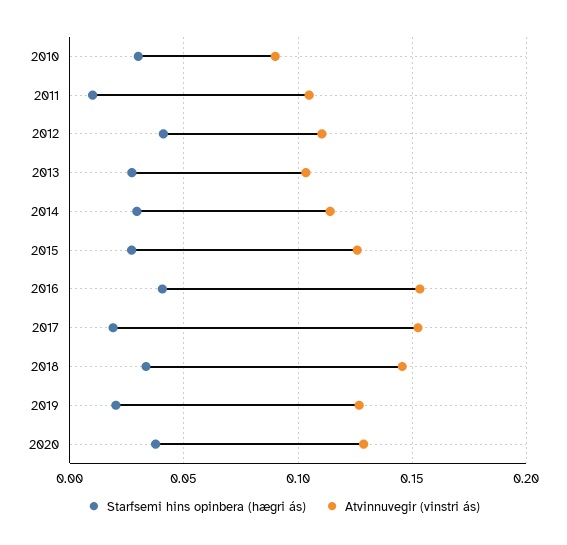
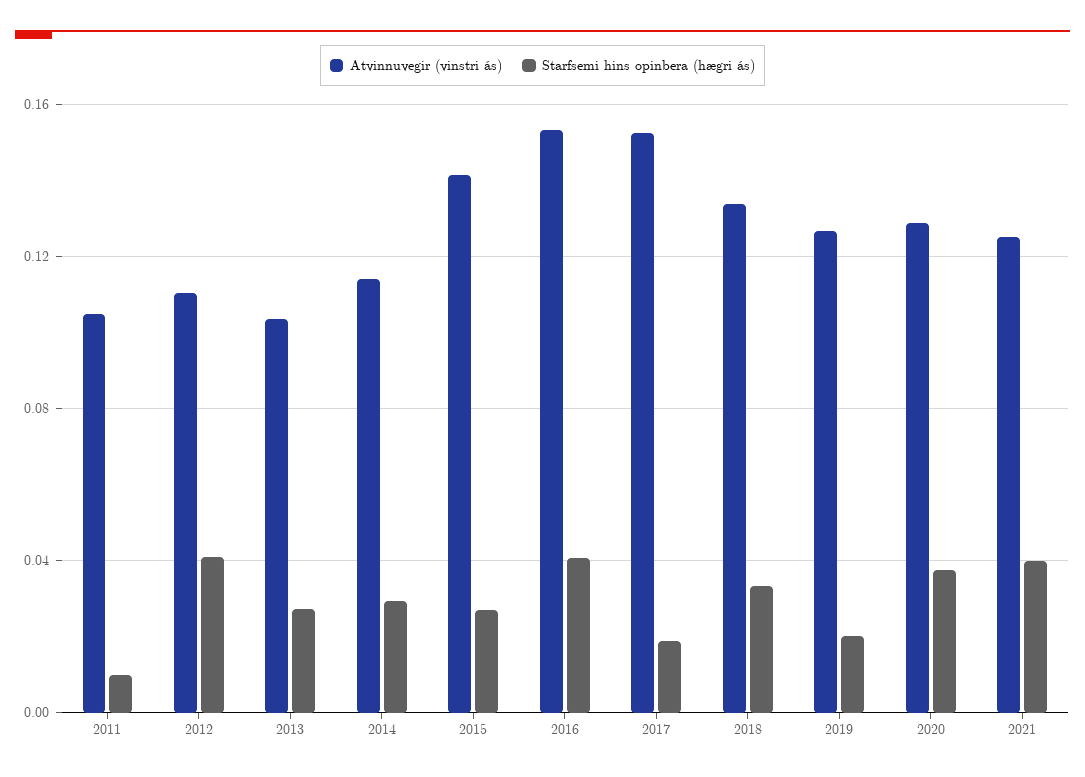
Starfsemi hins opinbera (hægri ás), 2010: 0.03 -> none
Atvinnuvegir (vinstri ás), 2010: 0.09 -> none
Atvinnuvegir (vinstri ás), 2015: 0.125 -> 0.14
Atvinnuvegir (vinstri ás), 2018: 0.145 -> 0.135
Atvinnuvegir (vinstri ás), 2021: none -> 0.125
Starfsemi hins opinbera (hægri ás), 2021: none -> 0.04

